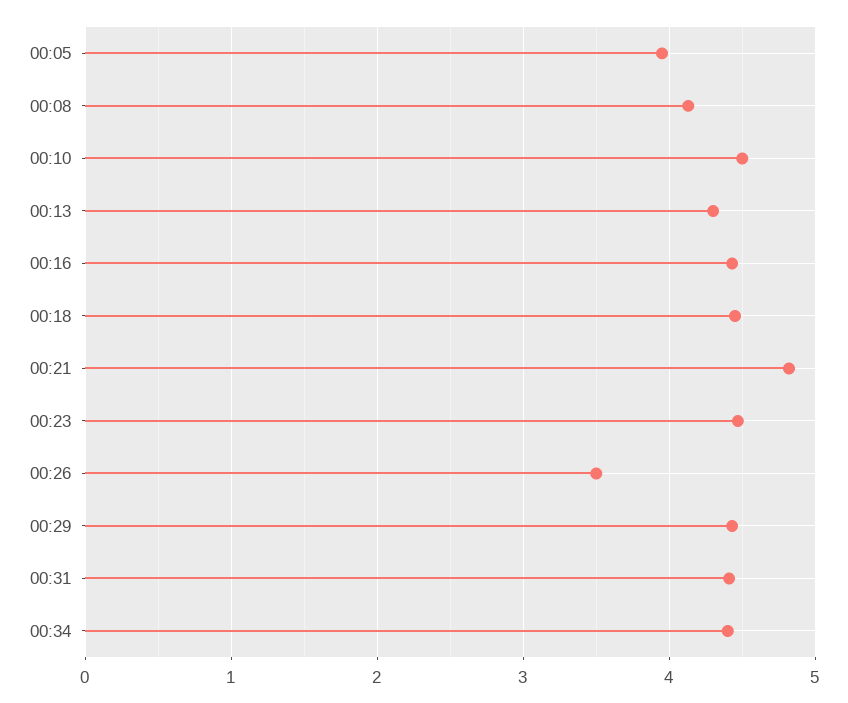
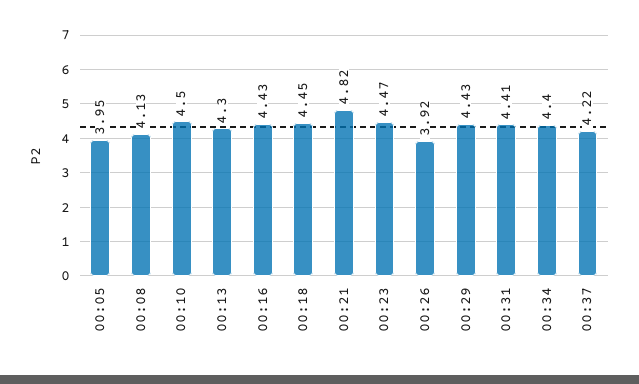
00:26: 3.5 -> 3.92
00:37: none -> 4.22

